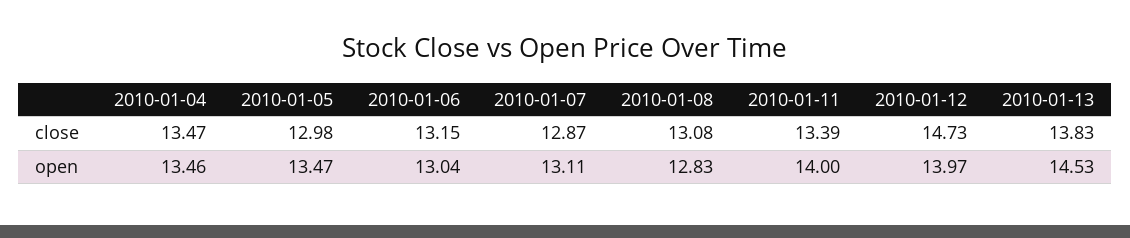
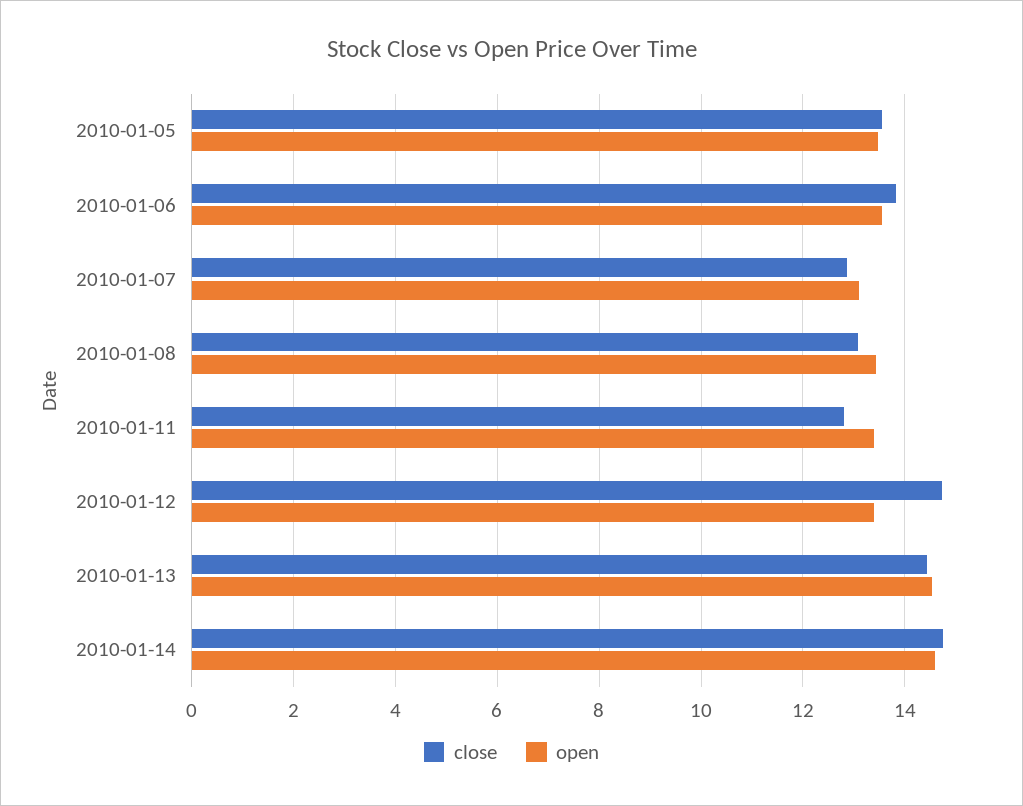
close, 2010-01-04: 13.47 -> none
close, 2010-01-05: 12.98 -> 13.6
close, 2010-01-06: 13.15 -> 13.8
close, 2010-01-11: 13.39 -> 12.8
close, 2010-01-13: 13.83 -> 14.4
open, 2010-01-04: 13.46 -> none
open, 2010-01-06: 13.04 -> 13.6
open, 2010-01-08: 12.83 -> 13.4
open, 2010-01-11: 14 -> 13.4
open, 2010-01-12: 13.97 -> 13.4
close, 2010-01-14: none -> 14.8
open, 2010-01-14: none -> 14.6

